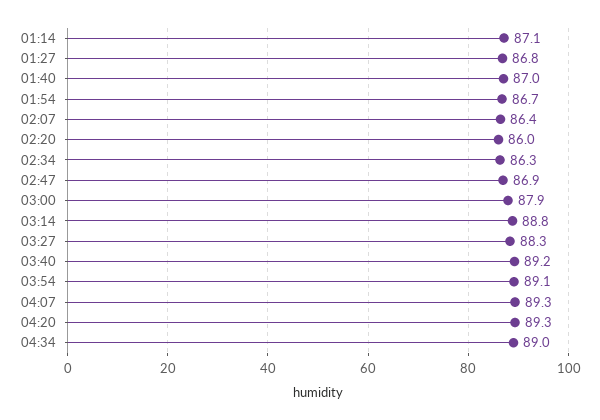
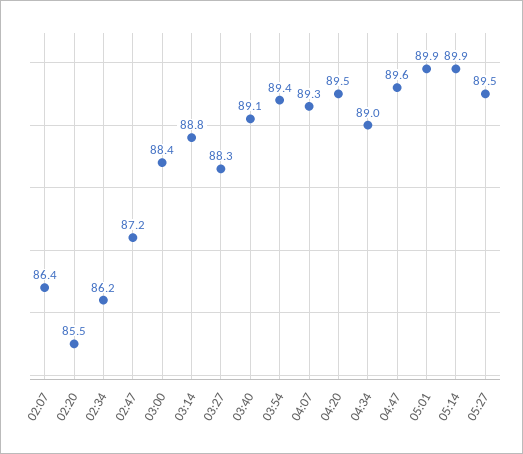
01:14: 87.1 -> none
01:27: 86.8 -> none
01:40: 87 -> none
01:54: 86.7 -> none
02:20: 86 -> 85.5
02:34: 86.3 -> 86.2
02:47: 86.9 -> 87.2
03:00: 87.9 -> 88.4
03:40: 89.2 -> 89.1
03:54: 89.1 -> 89.4
04:20: 89.3 -> 89.5
04:47: none -> 89.6
05:01: none -> 89.9
05:14: none -> 89.9
05:27: none -> 89.5

